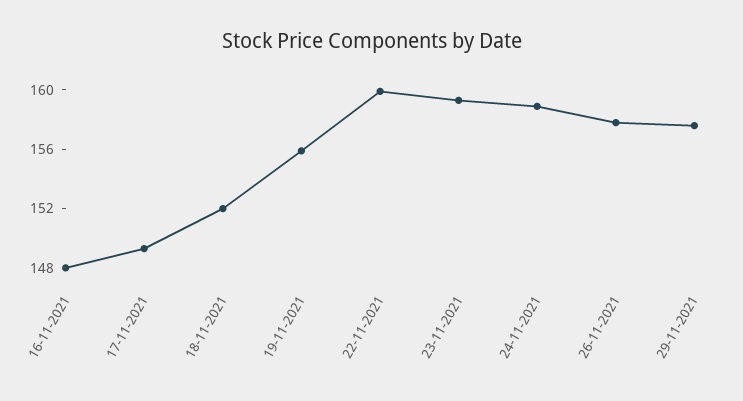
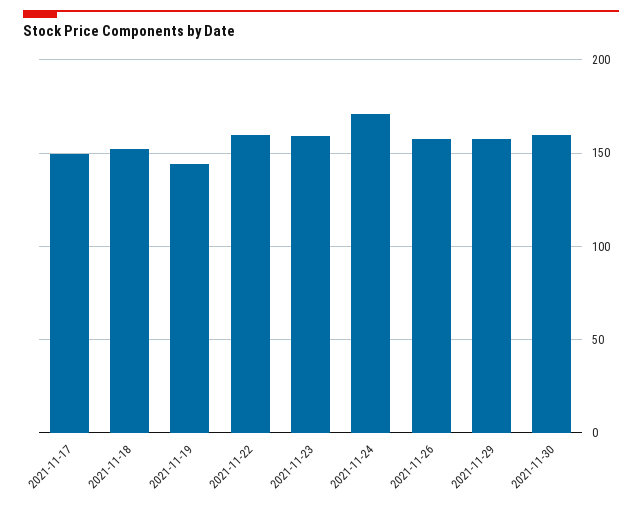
16-11-2021: 148 -> none
19-11-2021: 156 -> 145
24-11-2021: 159 -> 170
2021-11-30: none -> 160

